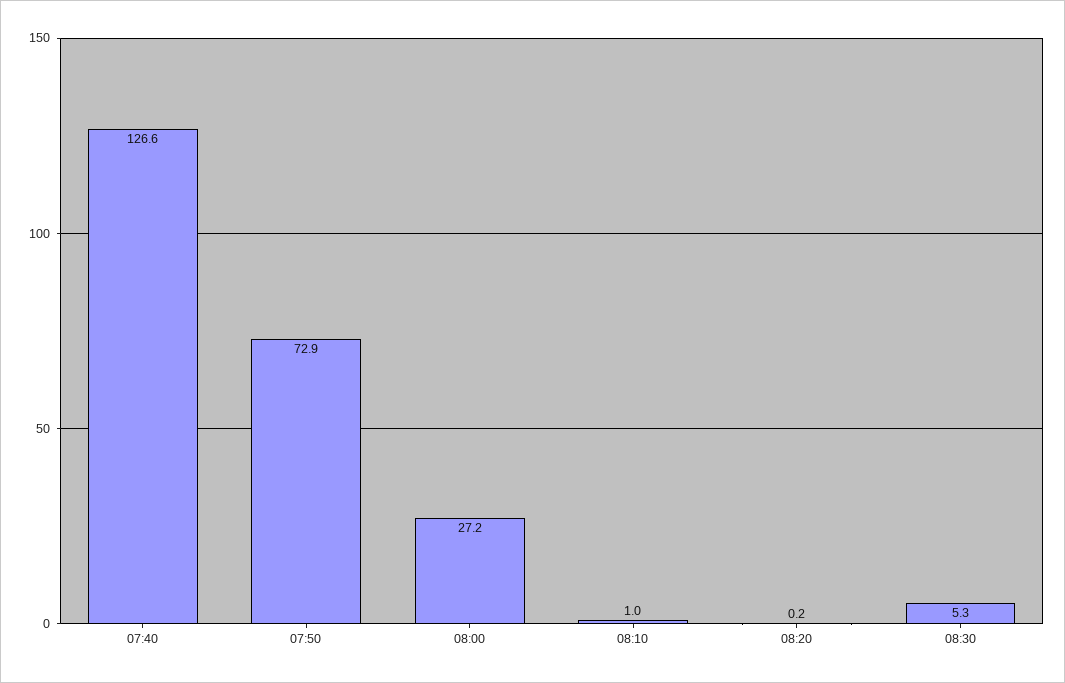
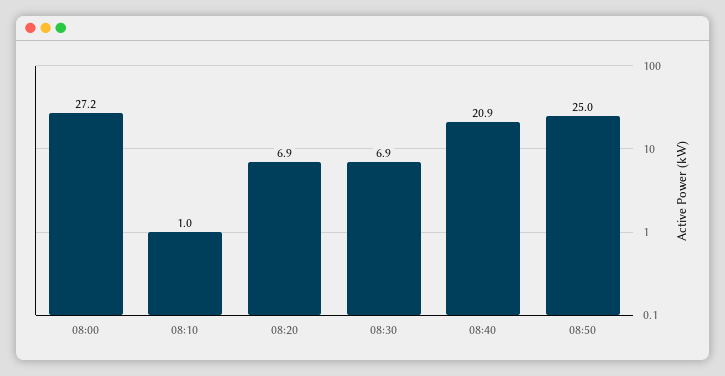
07:40: 126.6 -> none
07:50: 72.9 -> none
08:20: 0.2 -> 6.9
08:30: 5.3 -> 6.9
08:40: none -> 20.9
08:50: none -> 25

